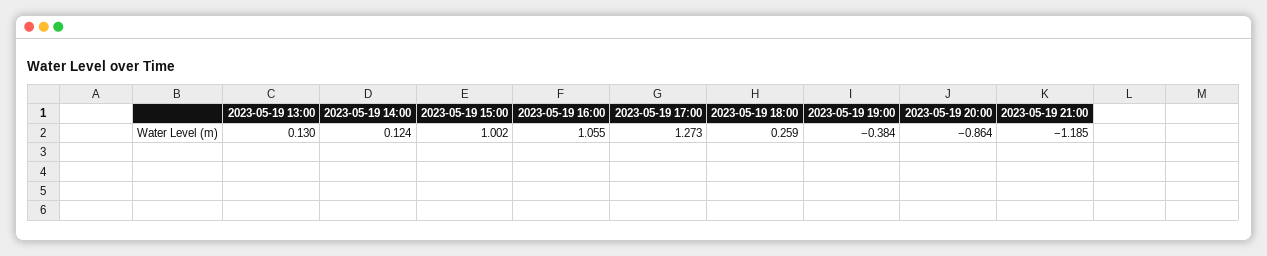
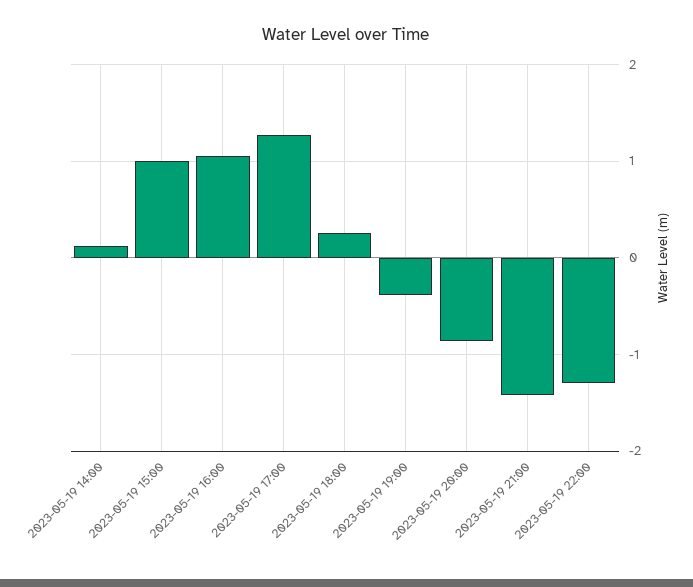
2023-05-19 13:00: 0.13 -> none
2023-05-19 21:00: -1.185 -> -1.4
2023-05-19 22:00: none -> -1.3

